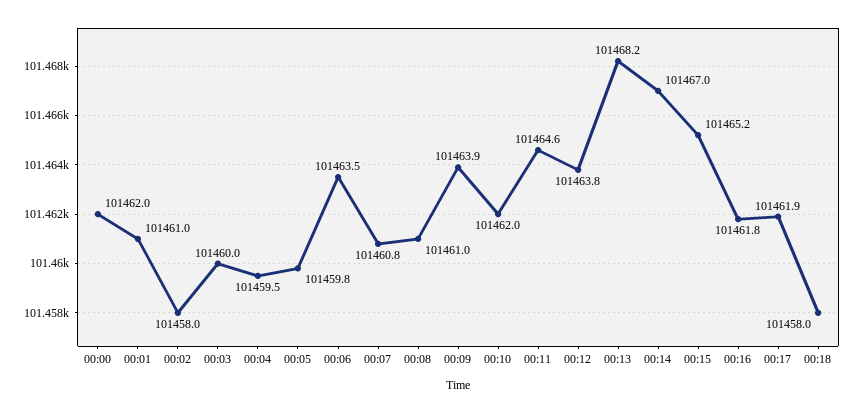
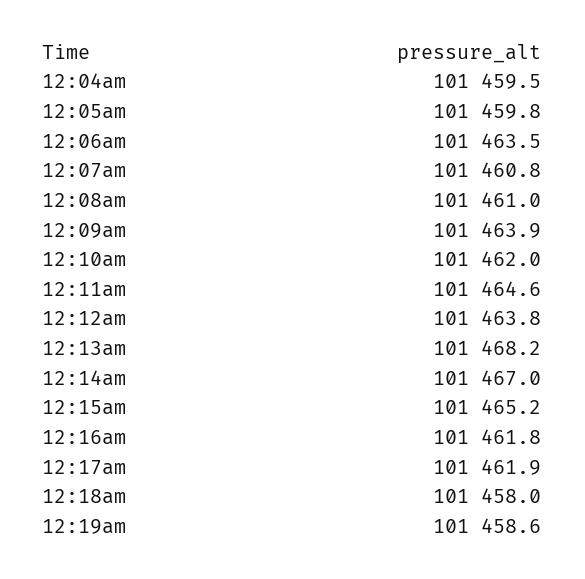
00:00: 101462 -> none
00:01: 101461 -> none
00:02: 101458 -> none
00:03: 101460 -> none
12:19am: none -> 101458.6

